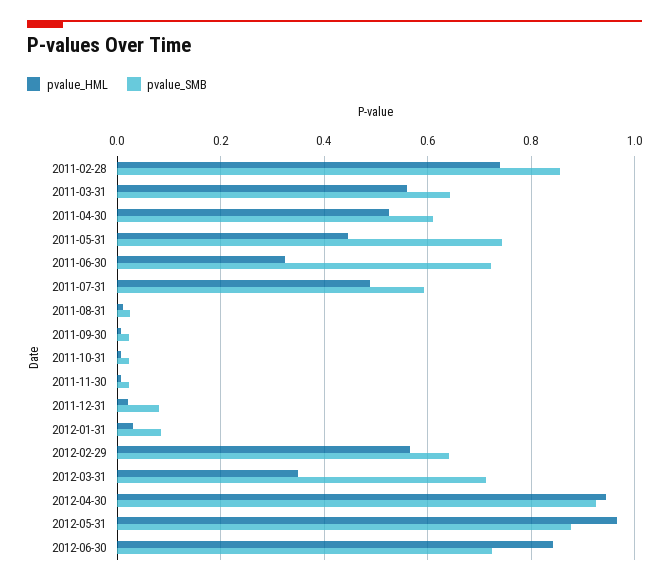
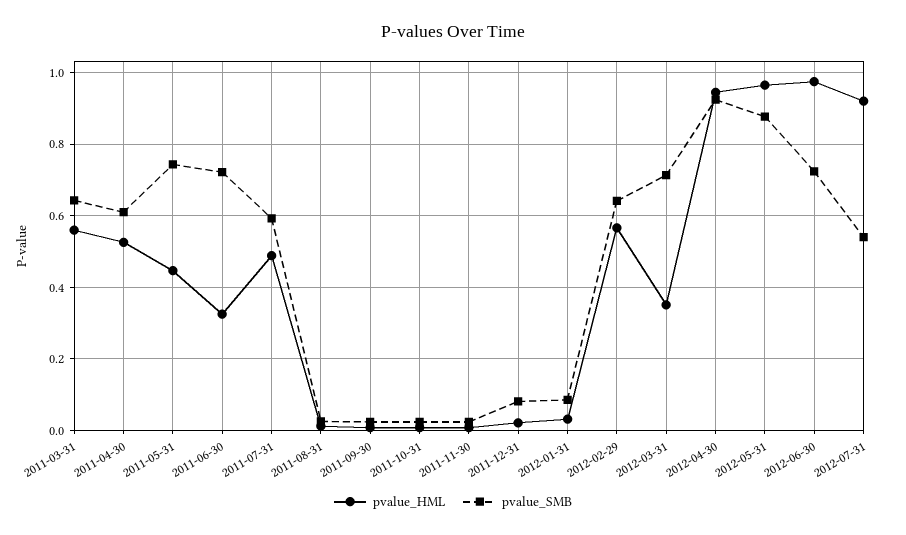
pvalue_HML, 2011-02-28: 0.74 -> none
pvalue_SMB, 2011-02-28: 0.86 -> none
pvalue_HML, 2012-06-30: 0.84 -> 0.98
pvalue_HML, 2012-07-31: none -> 0.92
pvalue_SMB, 2012-07-31: none -> 0.54

